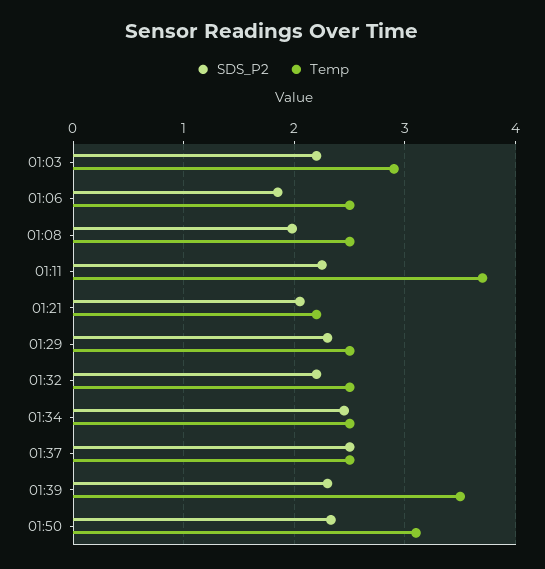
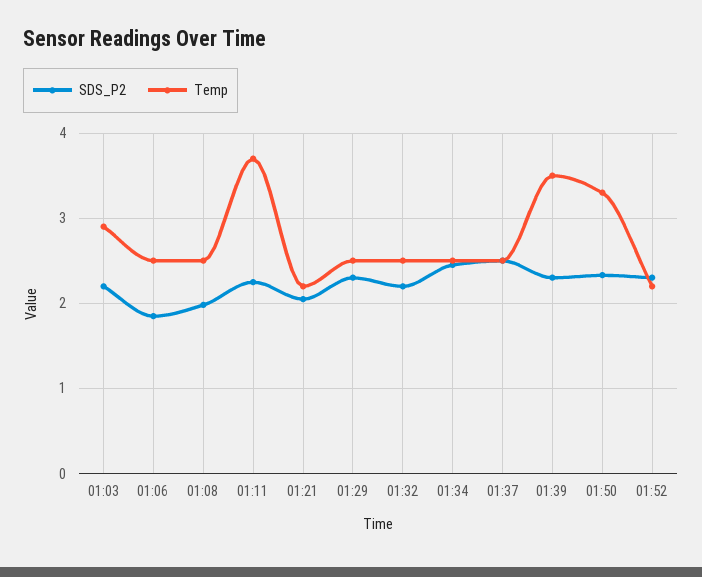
Temp, 01:50: 3.1 -> 3.3
SDS_P2, 01:52: none -> 2.3
Temp, 01:52: none -> 2.2

